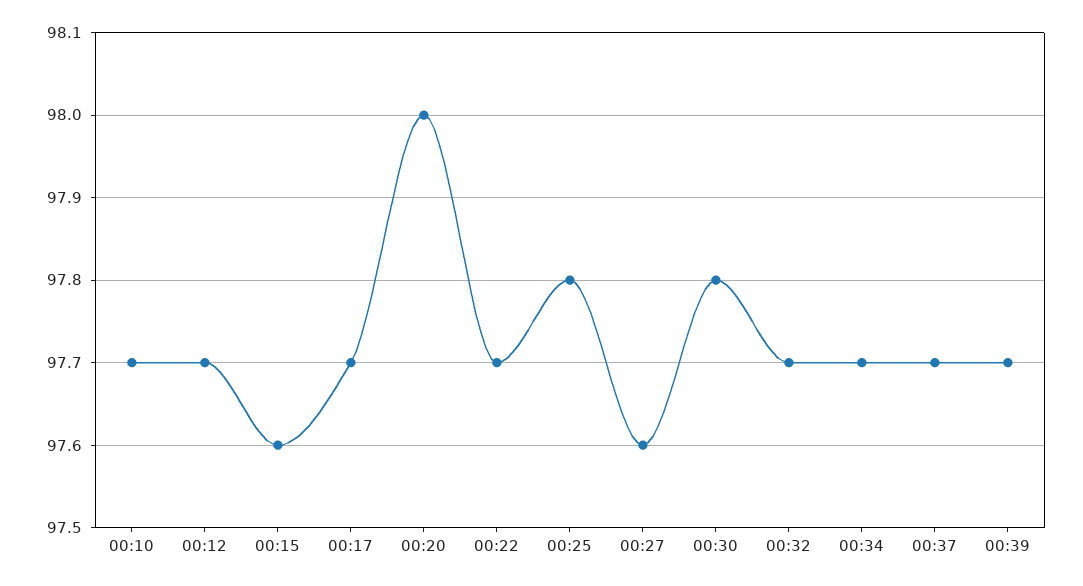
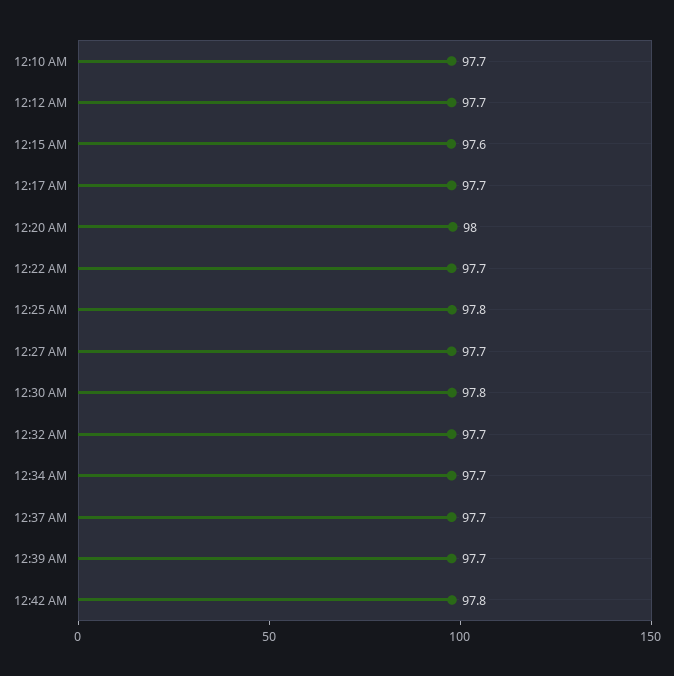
00:27: 97.6 -> 97.7
12:42 AM: none -> 97.8

